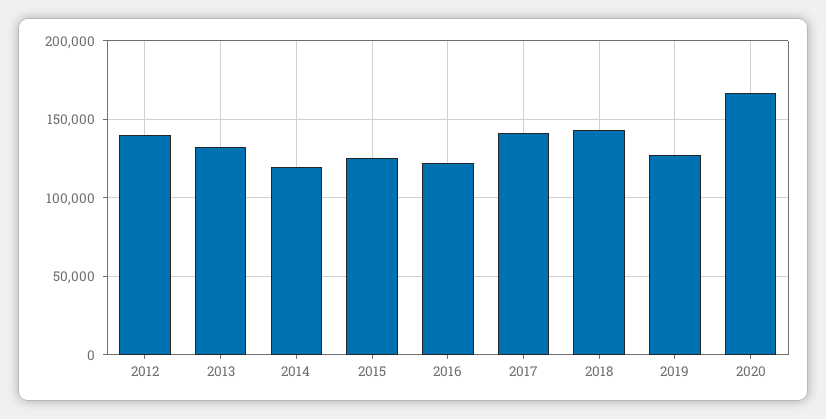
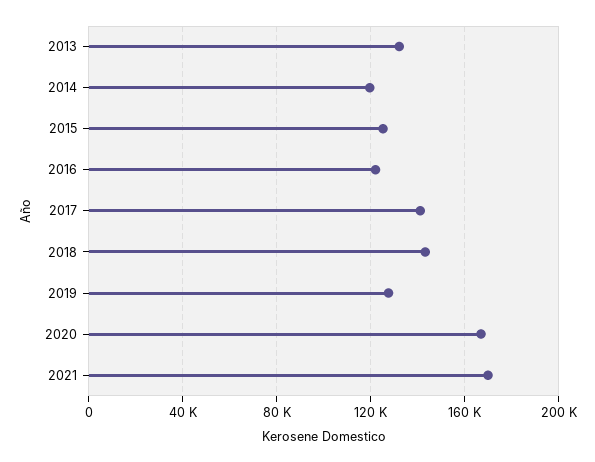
2012: 140000 -> none
2021: none -> 170000

